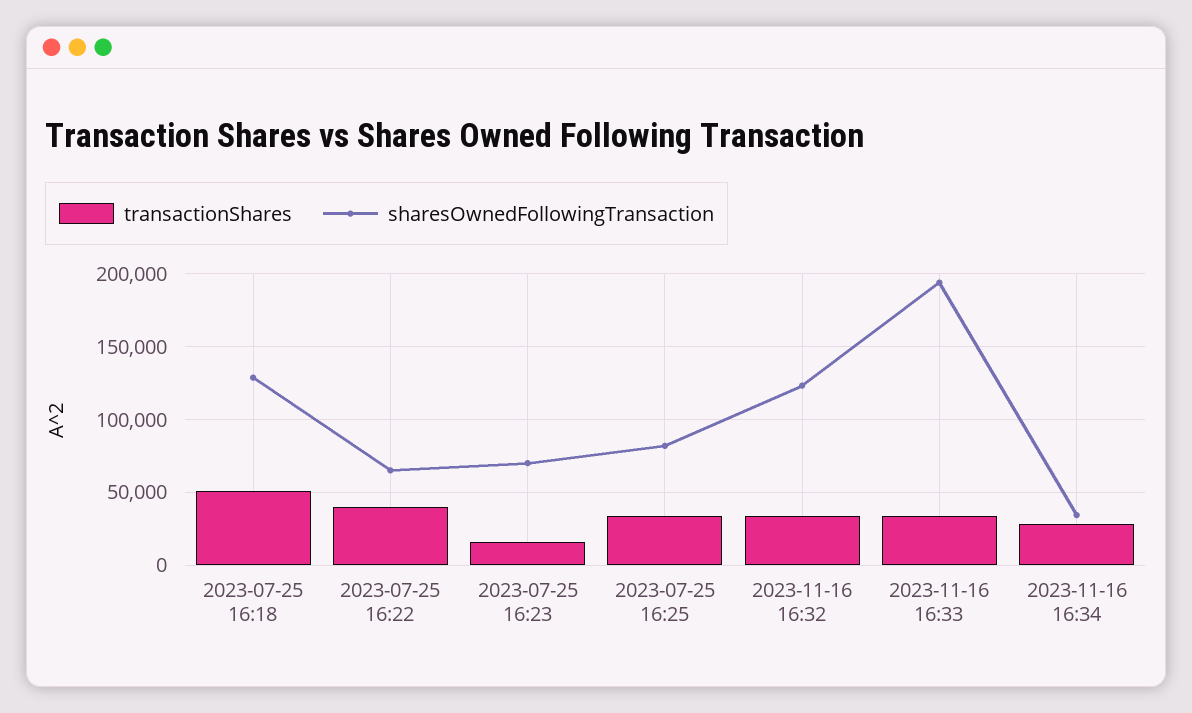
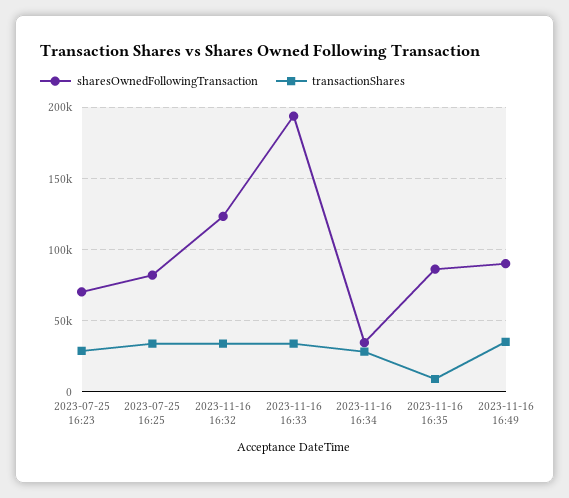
transactionShares, 2023-07-25 16:18: 50000 -> none
sharesOwnedFollowingTransaction, 2023-07-25 16:18: 130000 -> none
transactionShares, 2023-07-25 16:22: 40000 -> none
sharesOwnedFollowingTransaction, 2023-07-25 16:22: 65000 -> none
transactionShares, 2023-07-25 16:23: 15000 -> 30000
sharesOwnedFollowingTransaction, 2023-11-16 16:35: none -> 85000
transactionShares, 2023-11-16 16:35: none -> 10000
sharesOwnedFollowingTransaction, 2023-11-16 16:49: none -> 90000
transactionShares, 2023-11-16 16:49: none -> 35000

